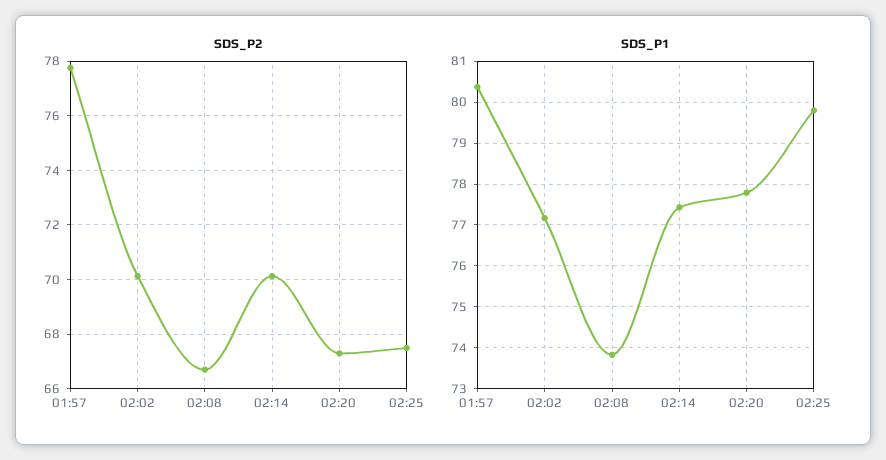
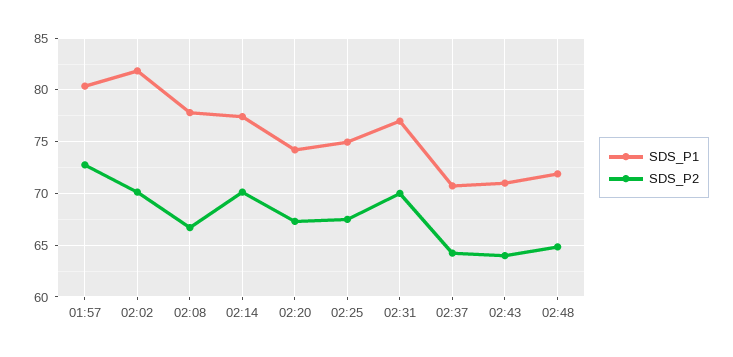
SDS_P2, 01:57: 77.75 -> 73
SDS_P1, 02:02: 77.2 -> 82
SDS_P1, 02:08: 73.8 -> 78
SDS_P1, 02:20: 77.8 -> 74
SDS_P1, 02:25: 79.8 -> 75
SDS_P1, 02:31: none -> 77
SDS_P2, 02:31: none -> 70
SDS_P1, 02:37: none -> 71
SDS_P2, 02:37: none -> 64
SDS_P1, 02:43: none -> 71
SDS_P2, 02:43: none -> 64
SDS_P1, 02:48: none -> 72
SDS_P2, 02:48: none -> 65

